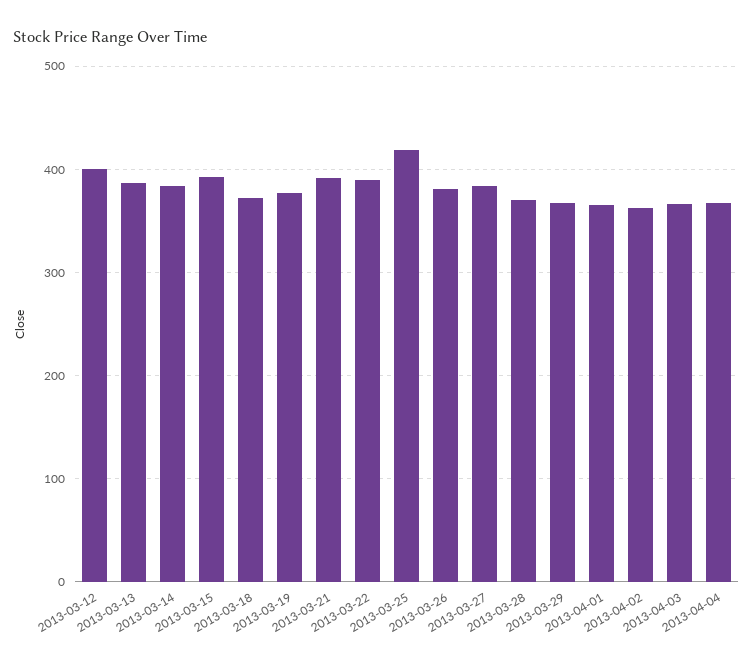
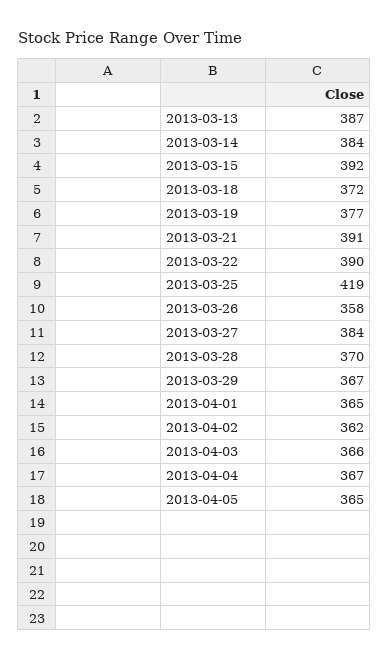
2013-03-12: 400 -> none
2013-03-26: 380 -> 358
2013-04-05: none -> 365

